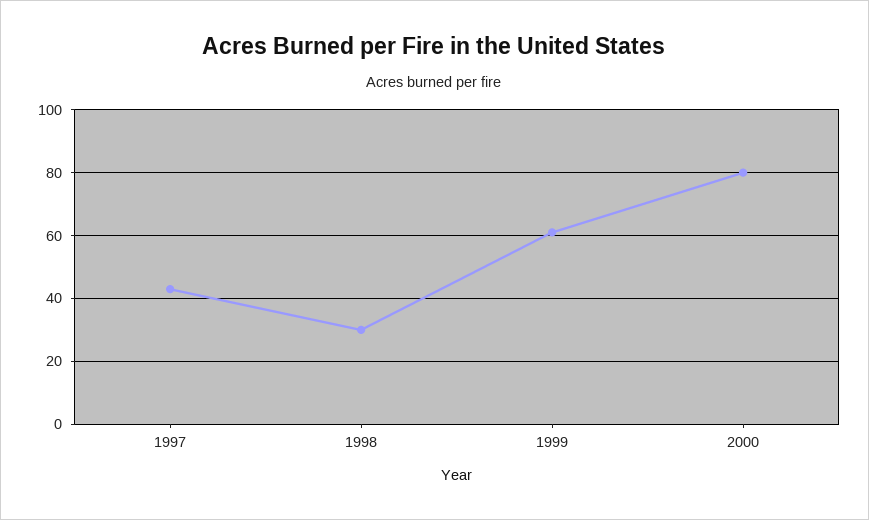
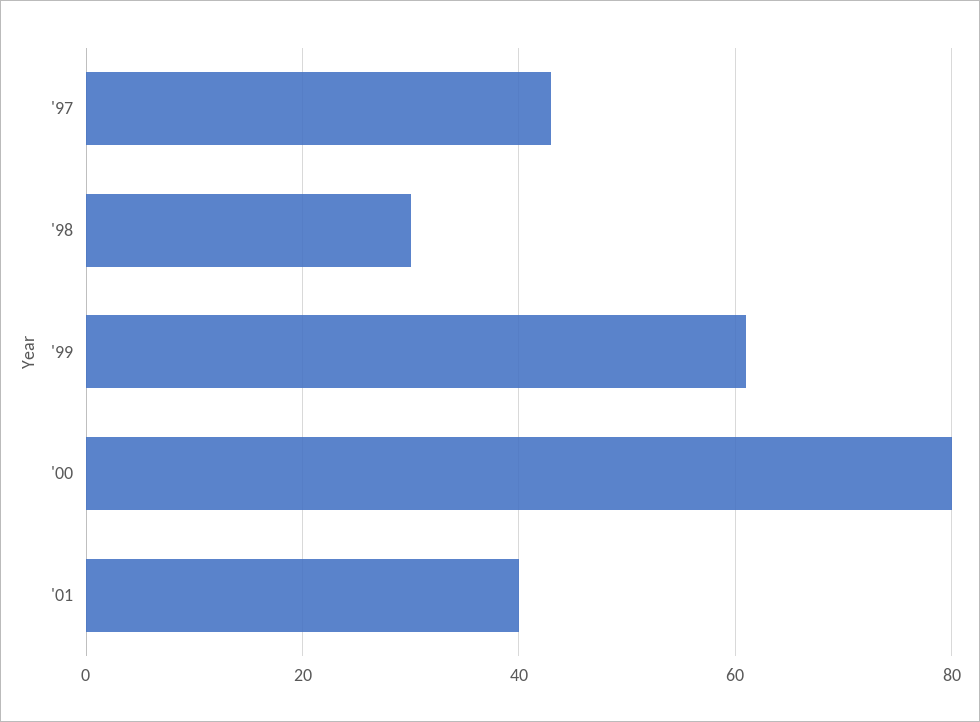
'01: none -> 40

